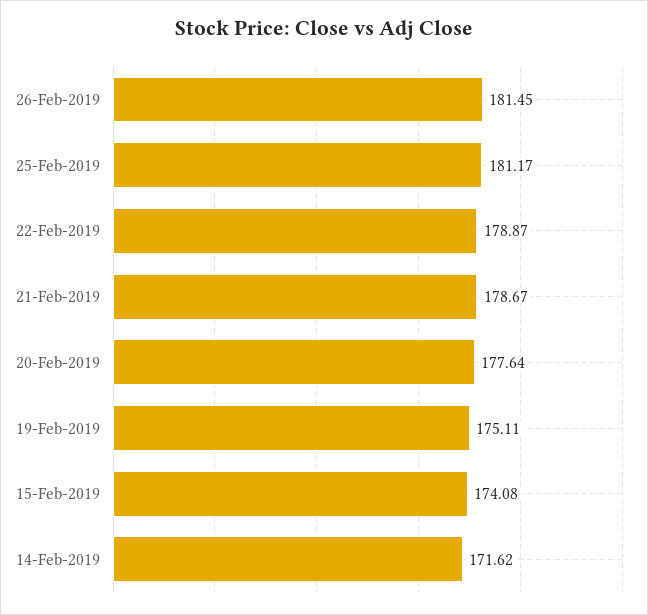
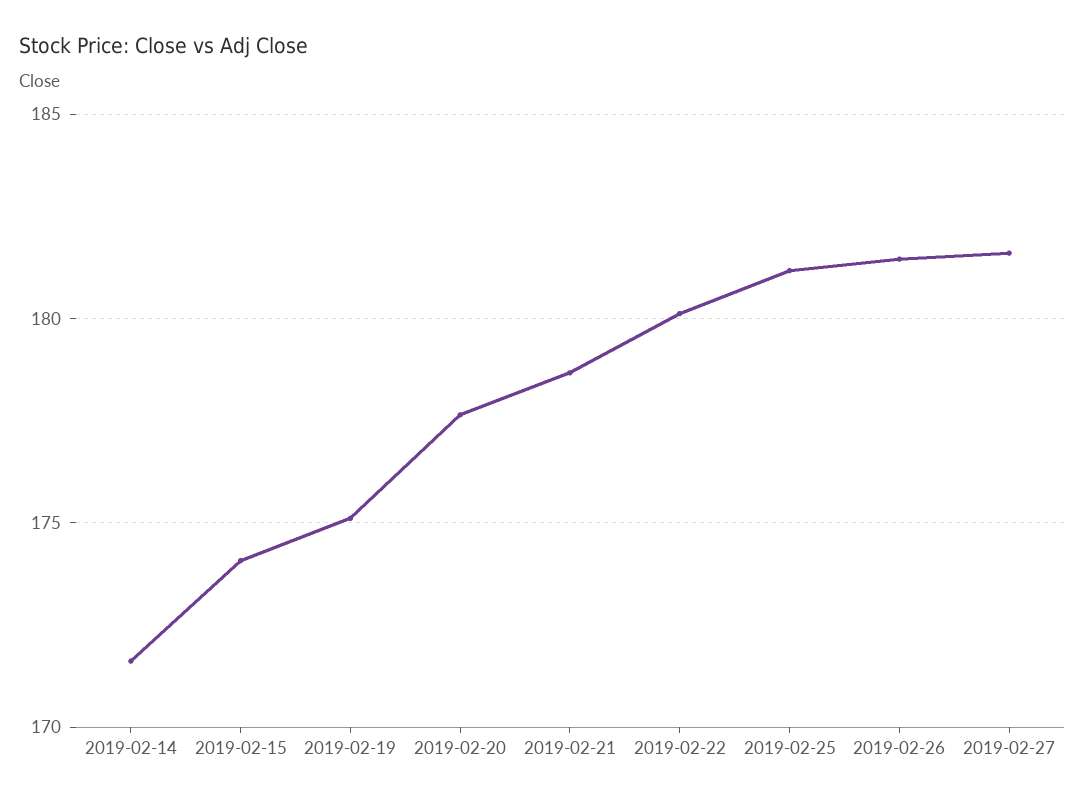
22-Feb-2019: 178.87 -> 180
2019-02-27: none -> 181.5

